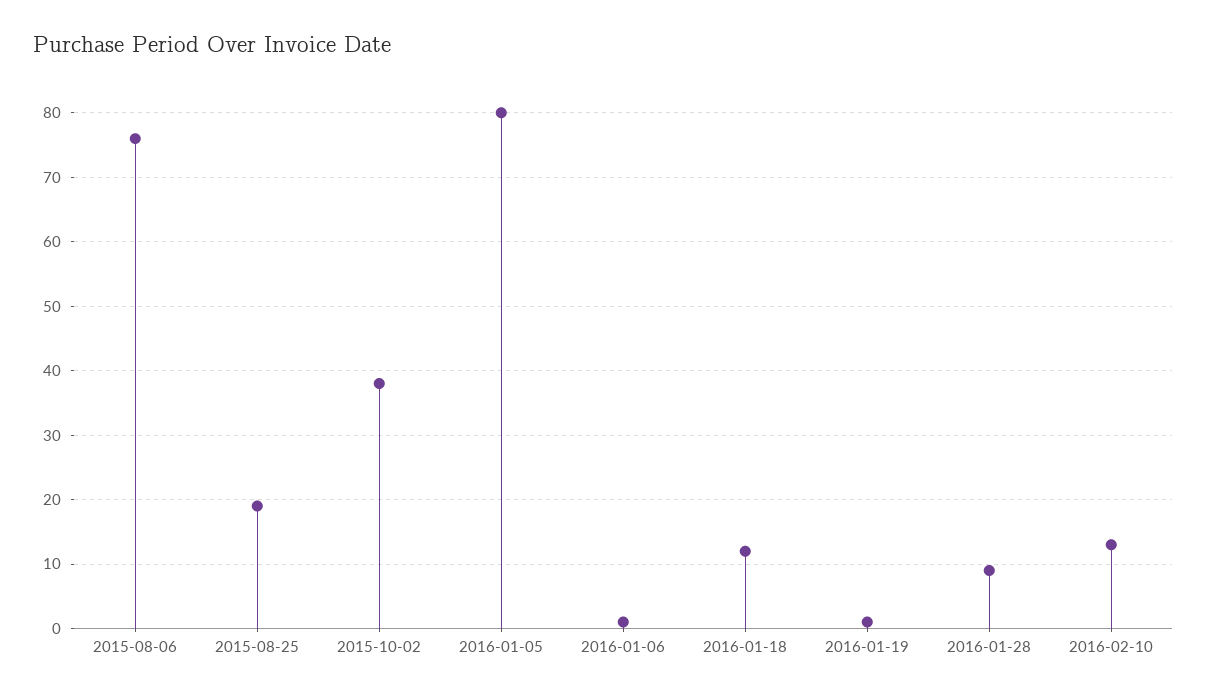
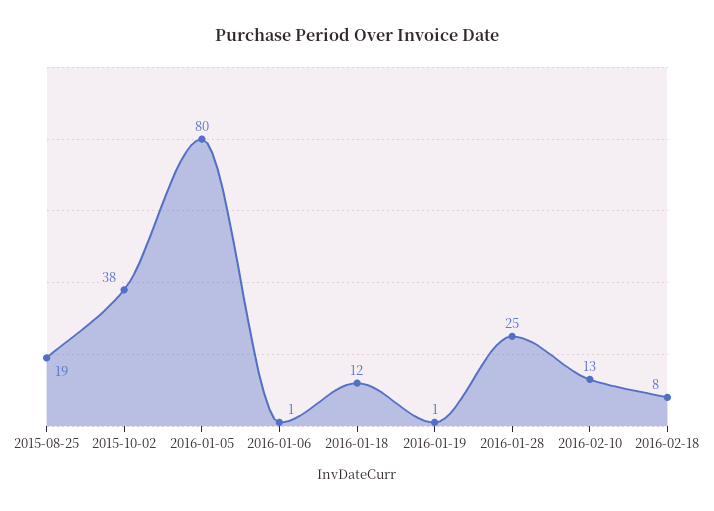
2015-08-06: 76 -> none
2016-01-28: 9 -> 25
2016-02-18: none -> 8

